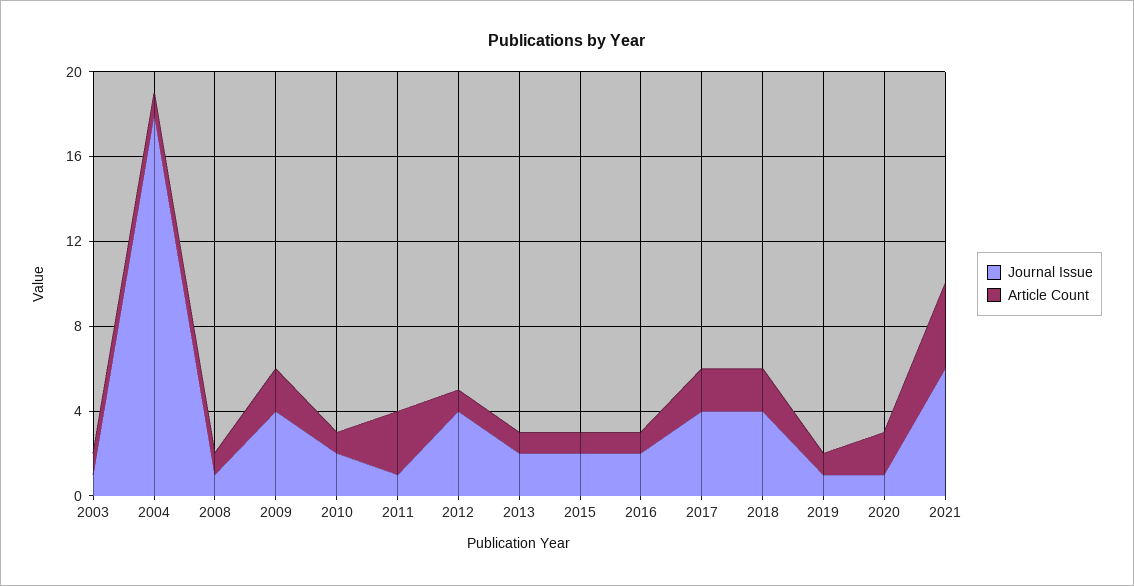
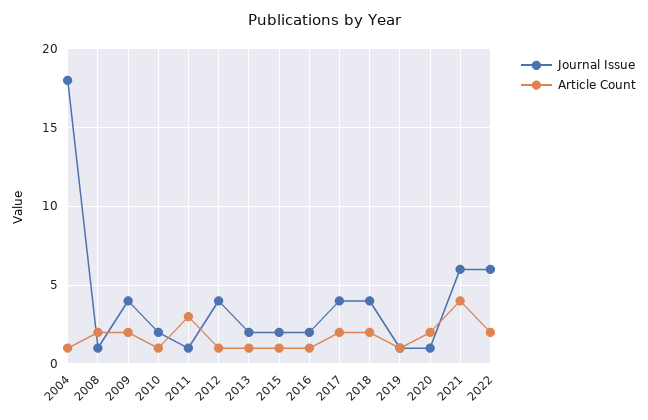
Journal Issue, 2003: 1 -> none
Article Count, 2003: 1 -> none
Article Count, 2008: 1 -> 2
Journal Issue, 2022: none -> 6
Article Count, 2022: none -> 2

